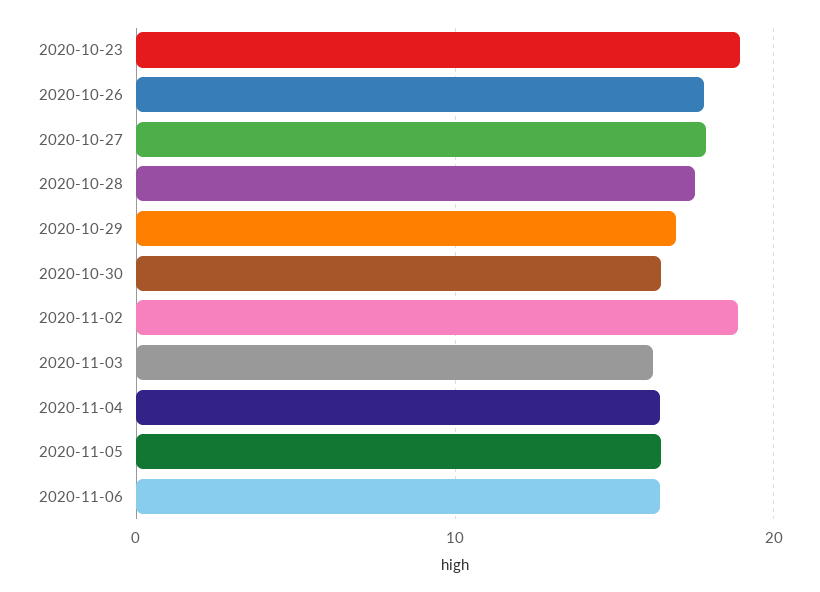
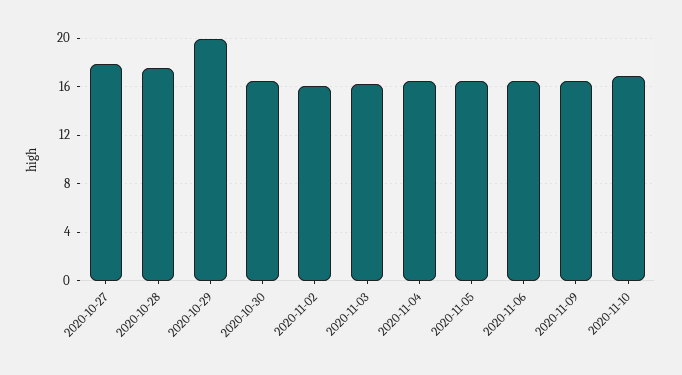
2020-10-23: 19 -> none
2020-10-26: 18 -> none
2020-10-29: 17 -> 20
2020-11-02: 19 -> 16
2020-11-09: none -> 16.5
2020-11-10: none -> 17

